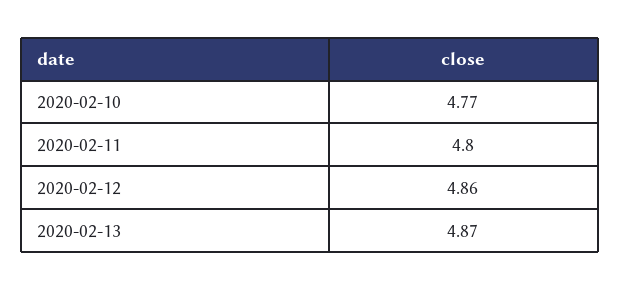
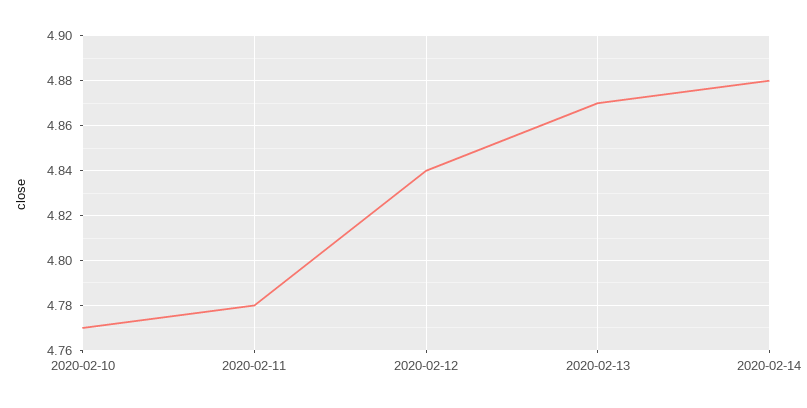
2020-02-11: 4.8 -> 4.78
2020-02-12: 4.86 -> 4.84
2020-02-14: none -> 4.88

